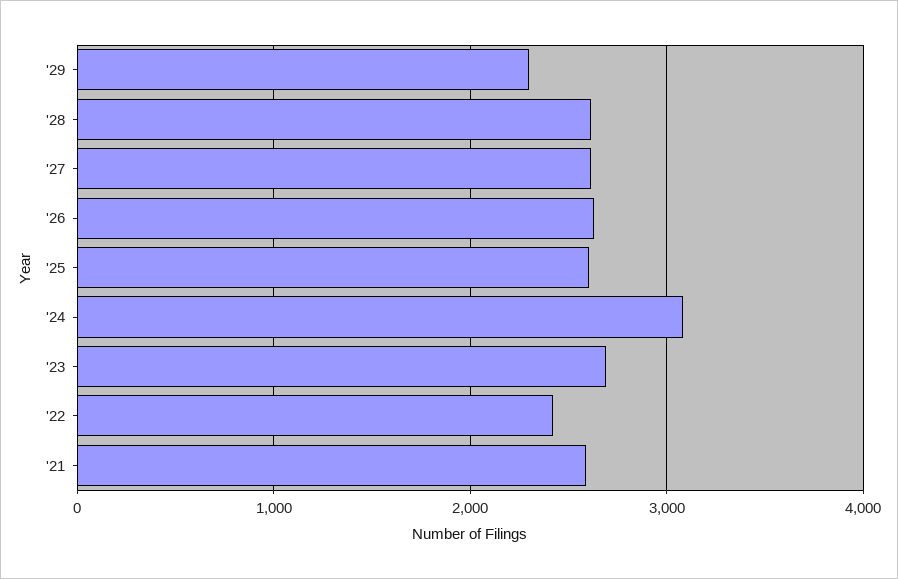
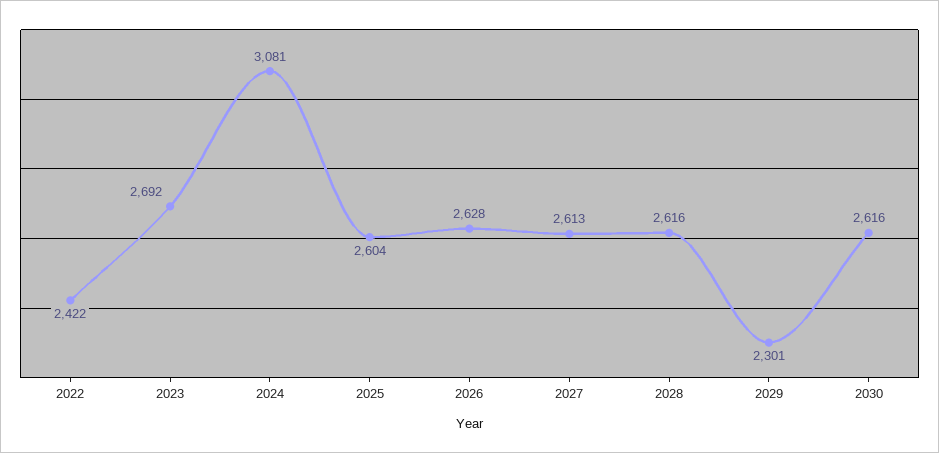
'21: 2600 -> none
2030: none -> 2616

